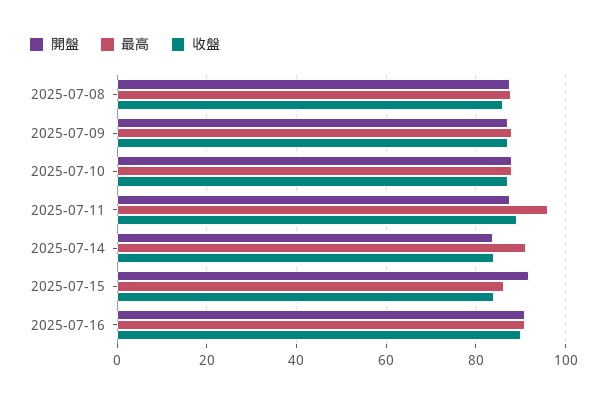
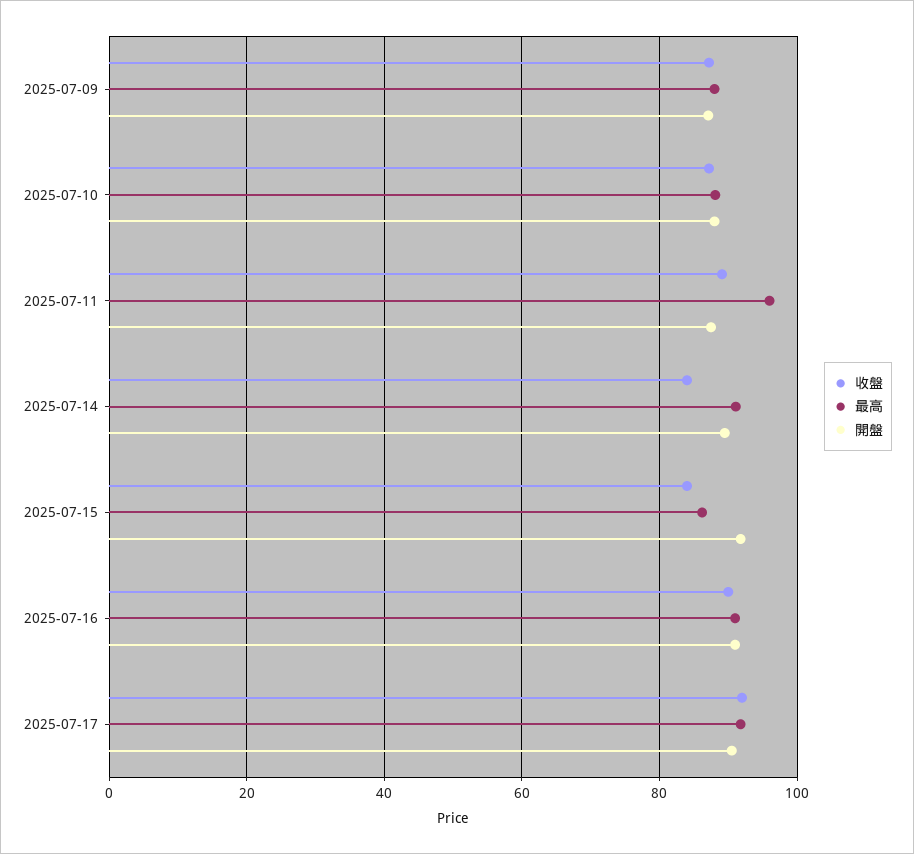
開盤, 2025-07-08: 88 -> none
最高, 2025-07-08: 88 -> none
收盤, 2025-07-08: 86 -> none
開盤, 2025-07-14: 84 -> 90
收盤, 2025-07-17: none -> 92
最高, 2025-07-17: none -> 92
開盤, 2025-07-17: none -> 90

